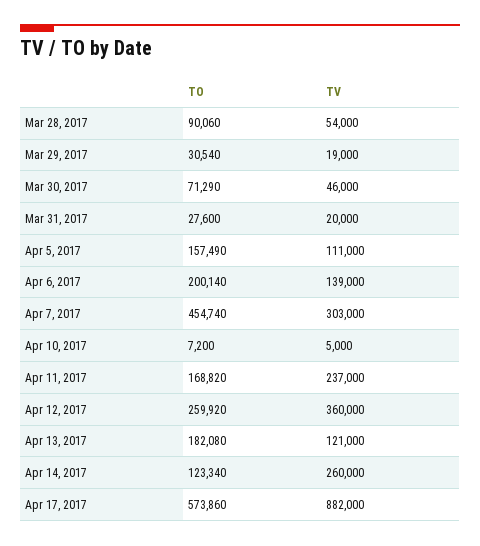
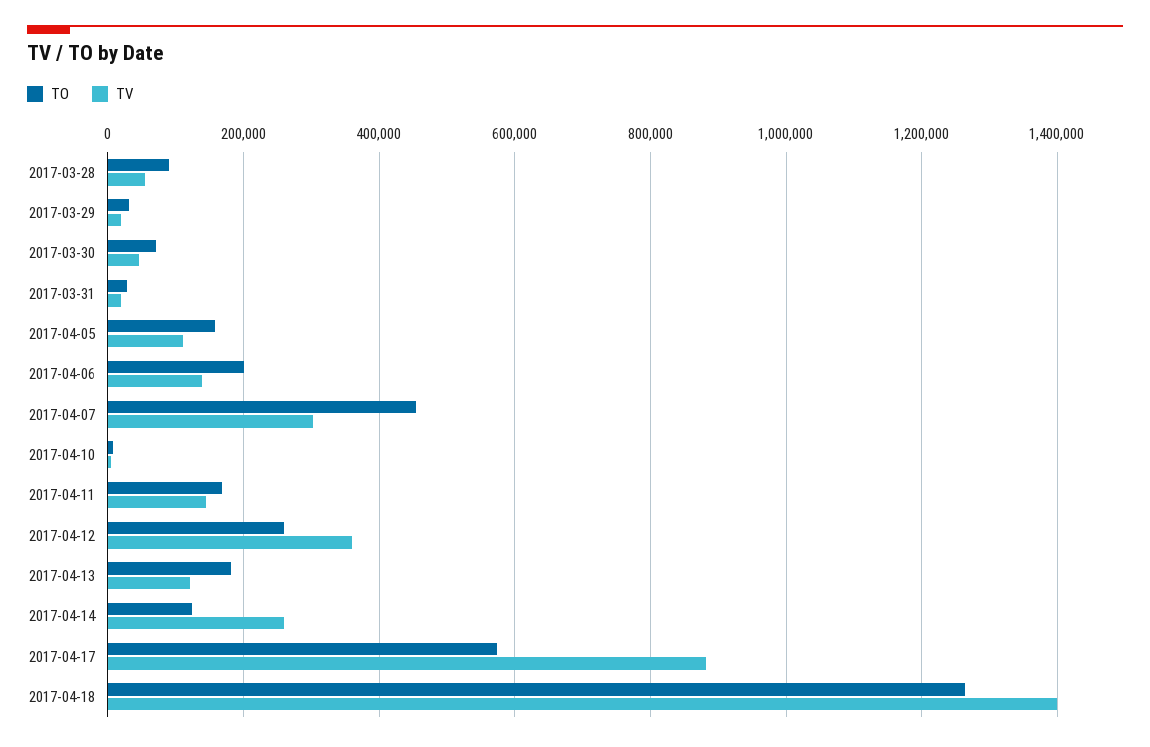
TV, Apr 11, 2017: 237000 -> 140000
TO, 2017-04-18: none -> 1260000
TV, 2017-04-18: none -> 1400000

